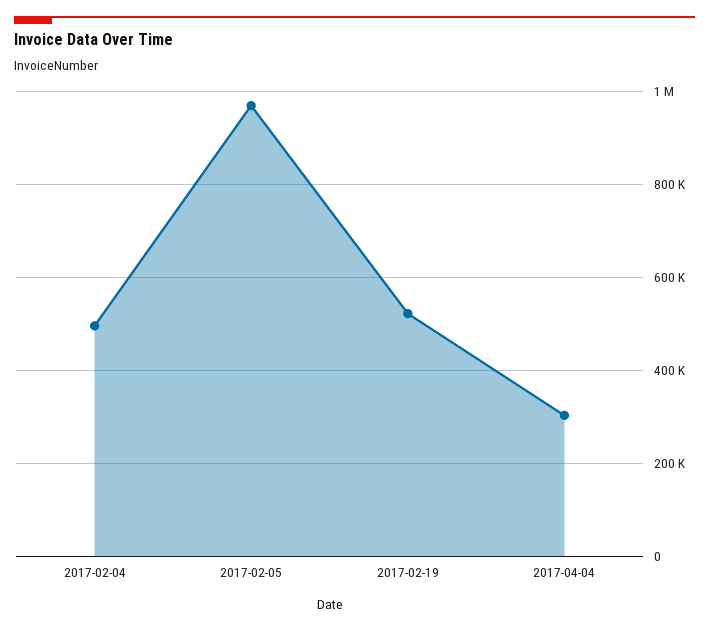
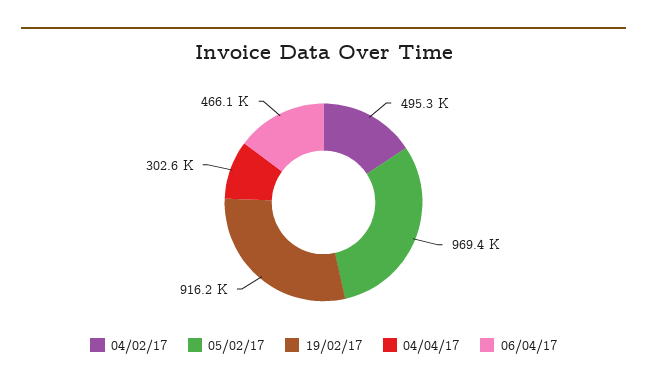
2017-02-19: 520000 -> 916200
06/04/17: none -> 466100

